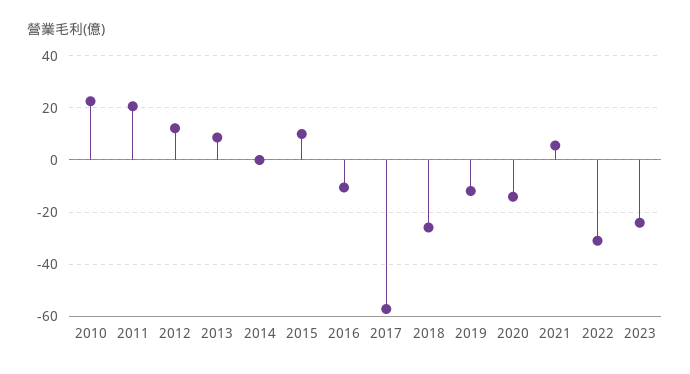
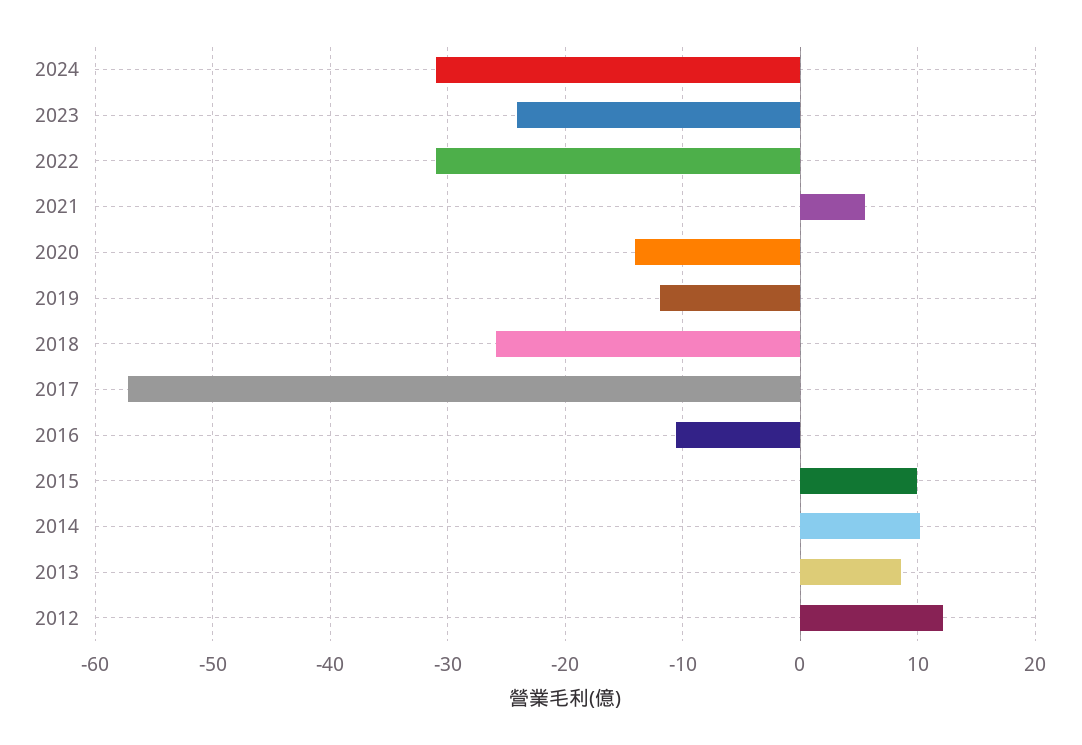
2010: 22.5 -> none
2011: 20 -> none
2014: 0 -> 10
2024: none -> -31

